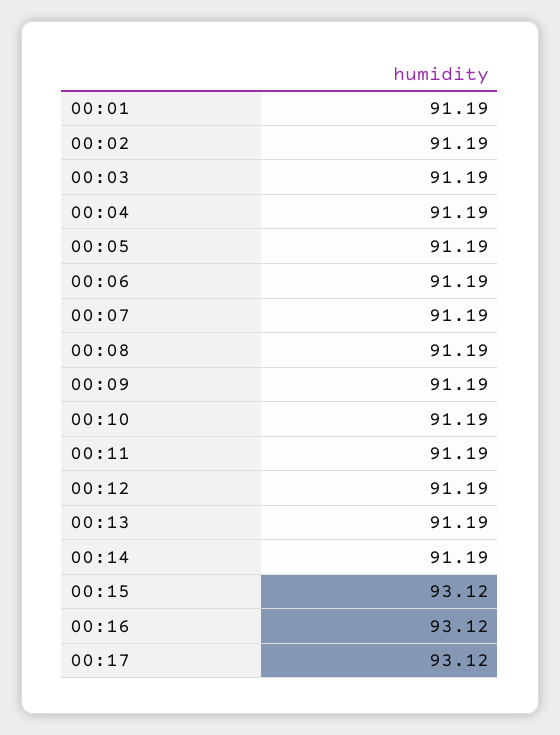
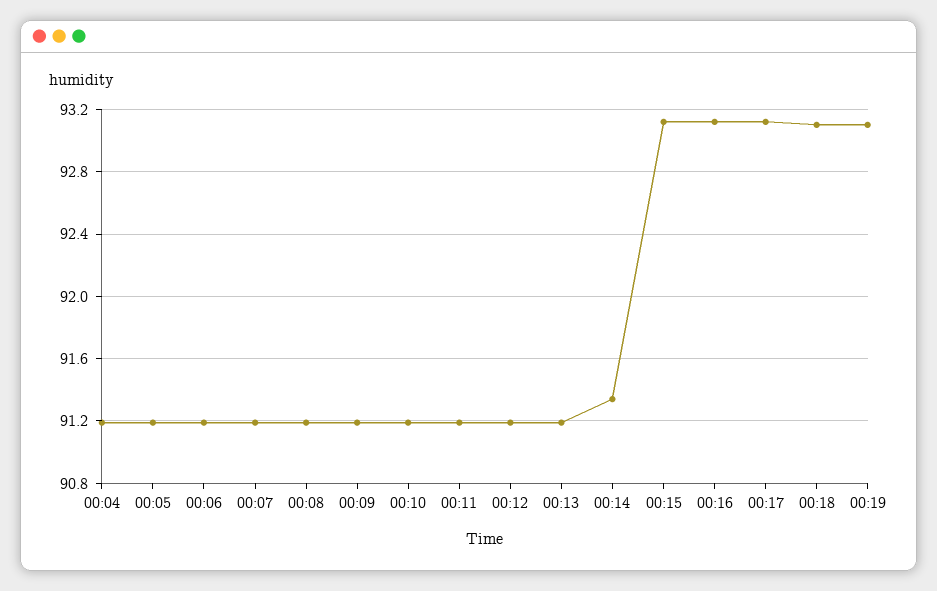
00:01: 91.19 -> none
00:02: 91.19 -> none
00:03: 91.19 -> none
00:14: 91.19 -> 91.35
00:18: none -> 93.1
00:19: none -> 93.1

